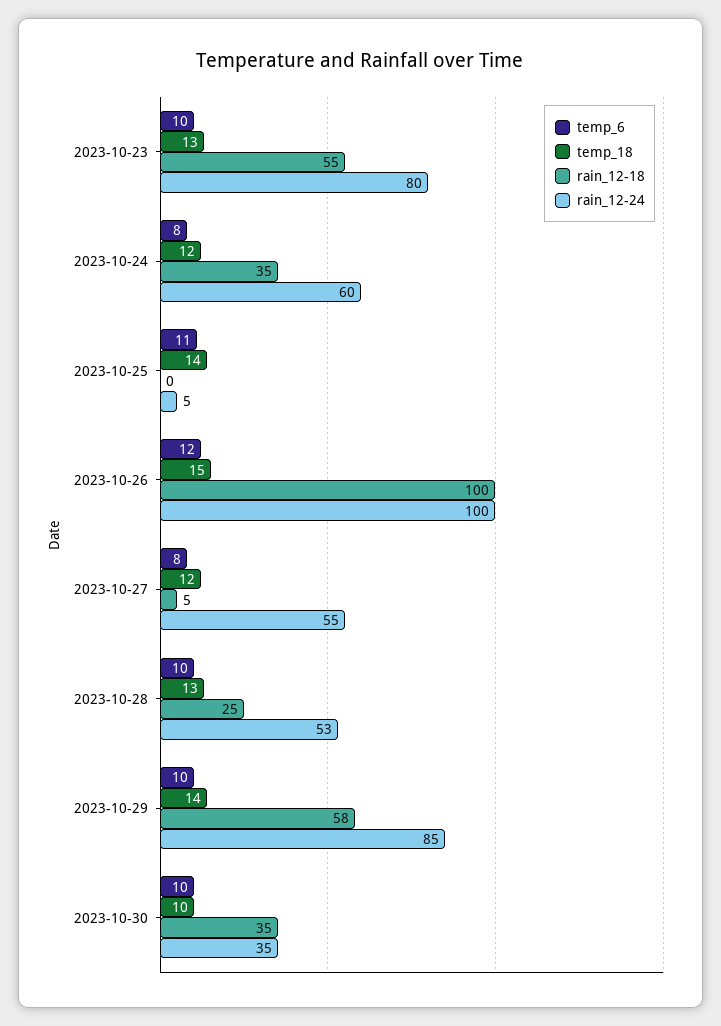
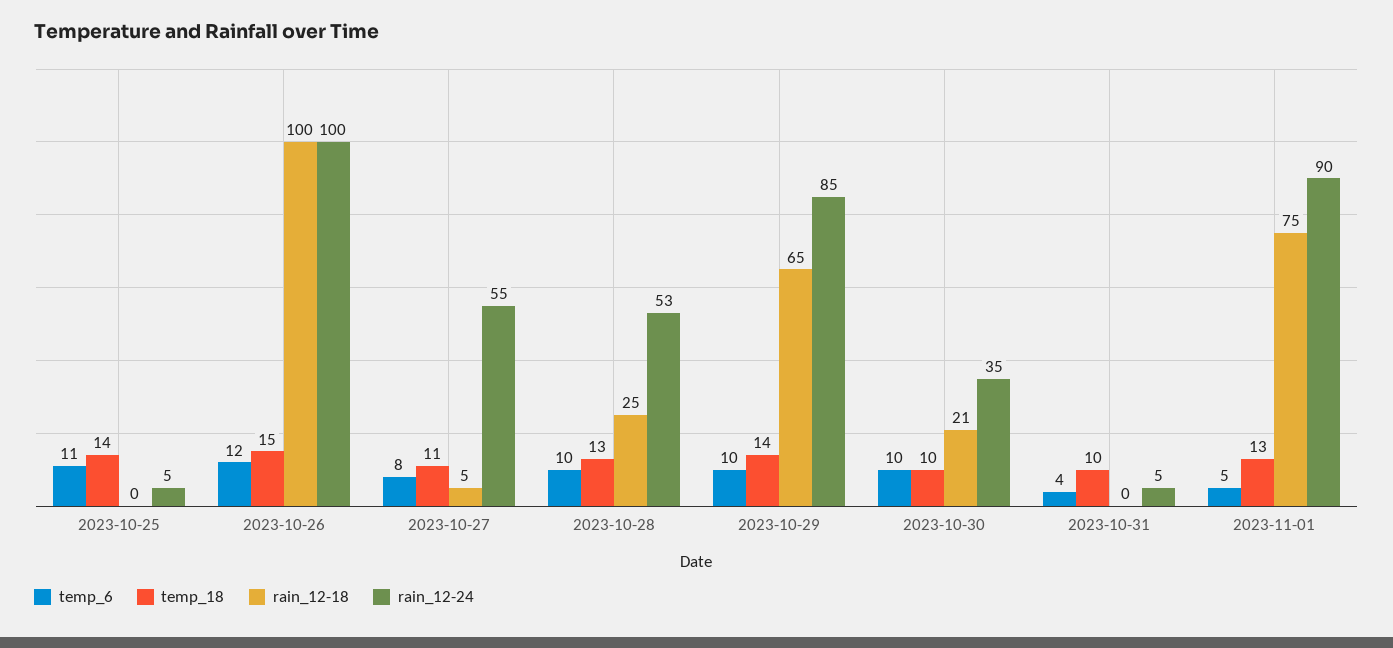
temp_6, 2023-10-23: 10 -> none
temp_18, 2023-10-23: 13 -> none
rain_12-18, 2023-10-23: 55 -> none
rain_12-24, 2023-10-23: 80 -> none
temp_6, 2023-10-24: 8 -> none
temp_18, 2023-10-24: 12 -> none
rain_12-18, 2023-10-24: 35 -> none
rain_12-24, 2023-10-24: 60 -> none
temp_18, 2023-10-27: 12 -> 11
rain_12-18, 2023-10-29: 58 -> 65
rain_12-18, 2023-10-30: 35 -> 21
temp_6, 2023-10-31: none -> 4
temp_18, 2023-10-31: none -> 10
rain_12-18, 2023-10-31: none -> 0
rain_12-24, 2023-10-31: none -> 5
temp_6, 2023-11-01: none -> 5
temp_18, 2023-11-01: none -> 13
rain_12-18, 2023-11-01: none -> 75
rain_12-24, 2023-11-01: none -> 90

